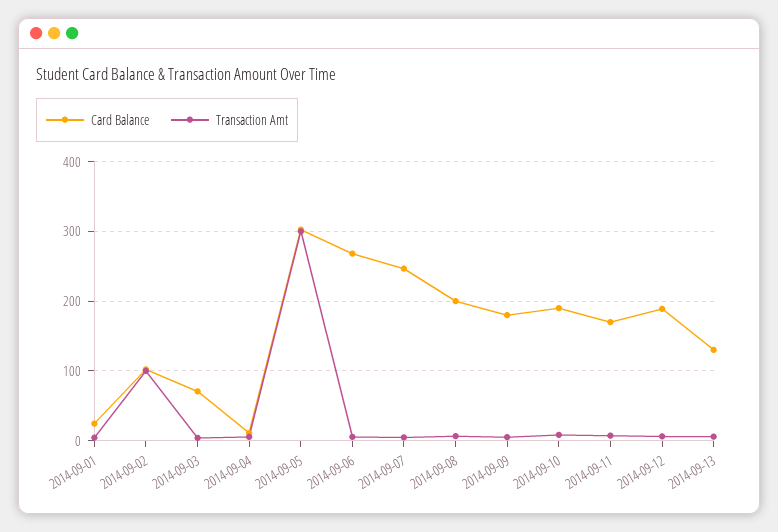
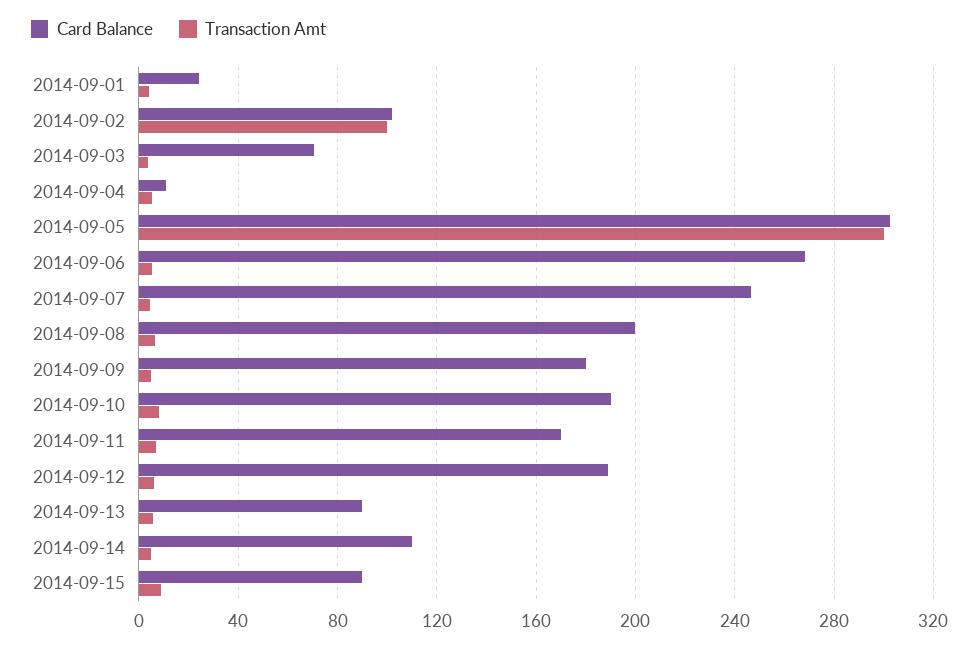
Card Balance, 2014-09-13: 130 -> 90
Card Balance, 2014-09-14: none -> 110
Transaction Amt, 2014-09-14: none -> 5
Card Balance, 2014-09-15: none -> 90
Transaction Amt, 2014-09-15: none -> 10

